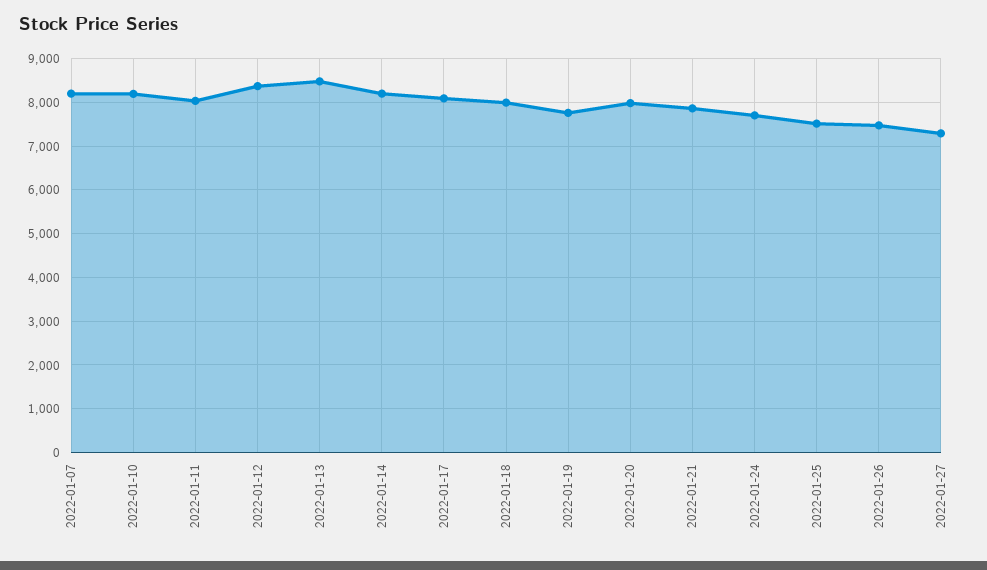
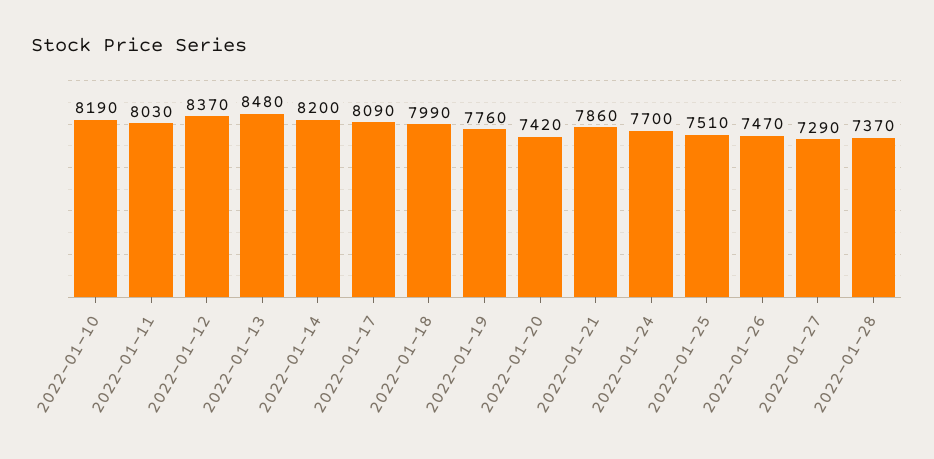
2022-01-07: 8200 -> none
2022-01-20: 8000 -> 7420
2022-01-28: none -> 7370

